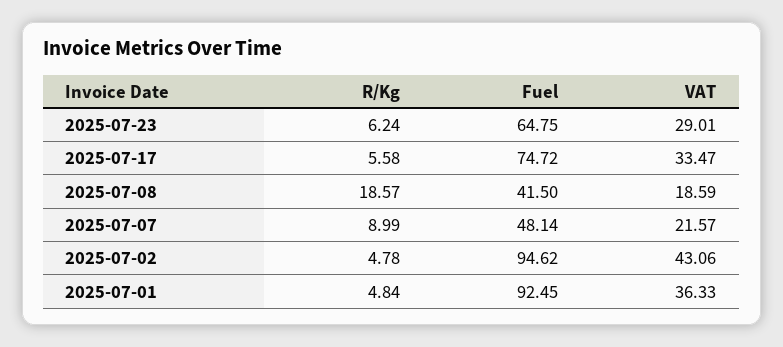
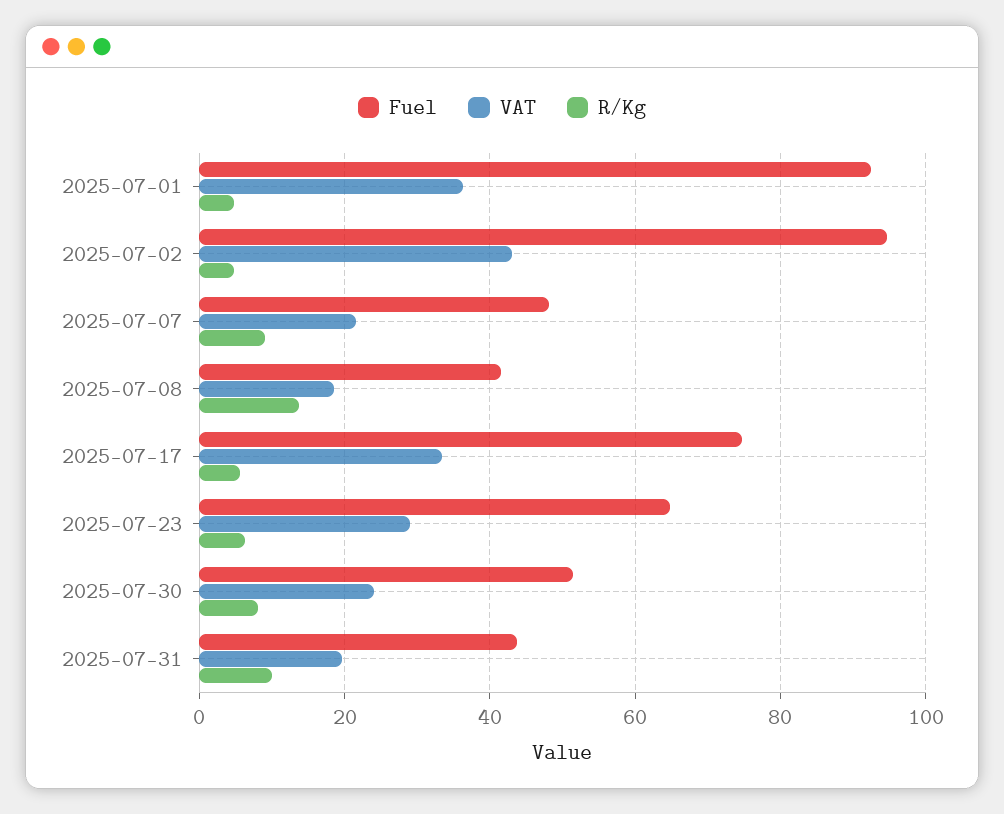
R/Kg, 2025-07-08: 18.57 -> 14
Fuel, 2025-07-30: none -> 52
VAT, 2025-07-30: none -> 24
R/Kg, 2025-07-30: none -> 8
Fuel, 2025-07-31: none -> 44
VAT, 2025-07-31: none -> 20
R/Kg, 2025-07-31: none -> 10

